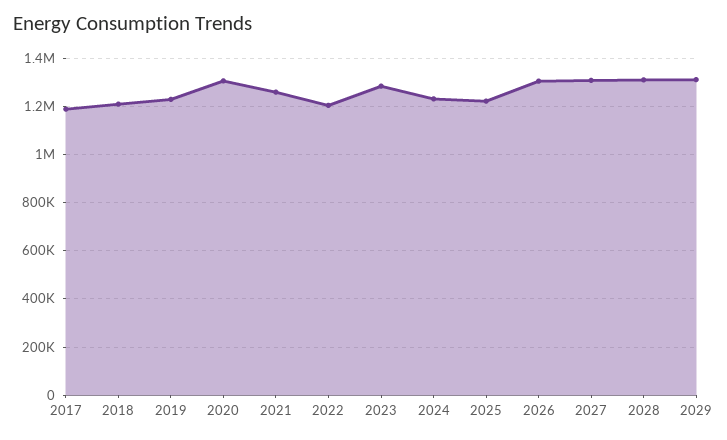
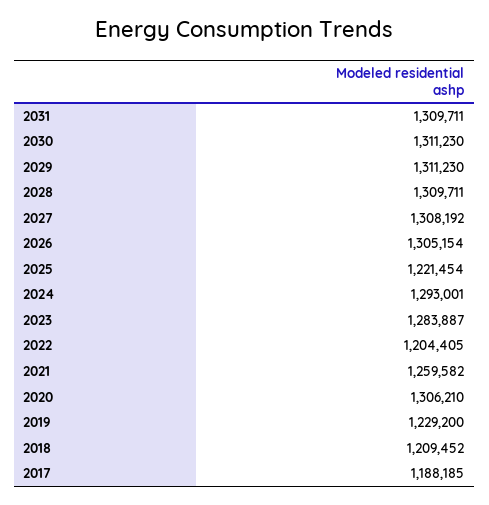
2024: 1225000 -> 1293001
2031: none -> 1309711
2030: none -> 1311230

